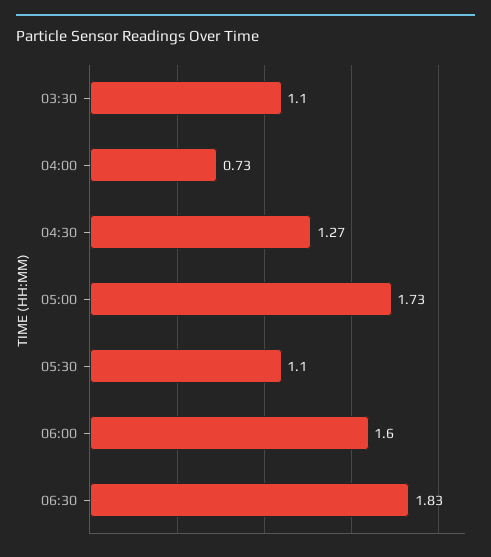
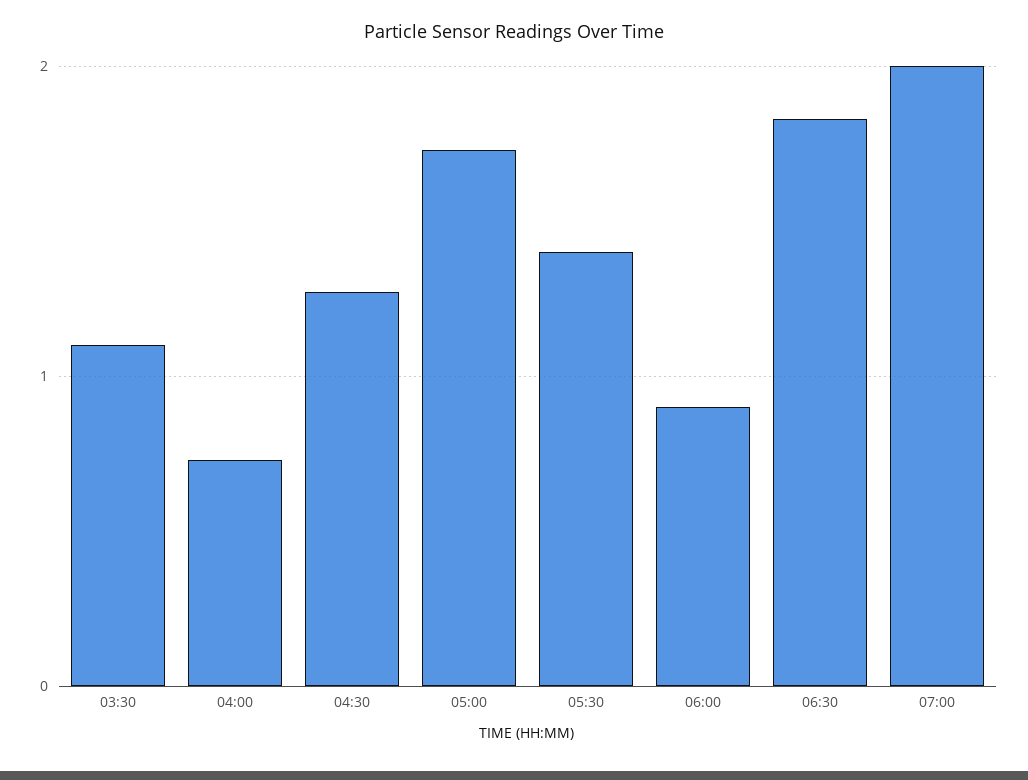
05:30: 1.1 -> 1.4
06:00: 1.6 -> 0.9
07:00: none -> 2

